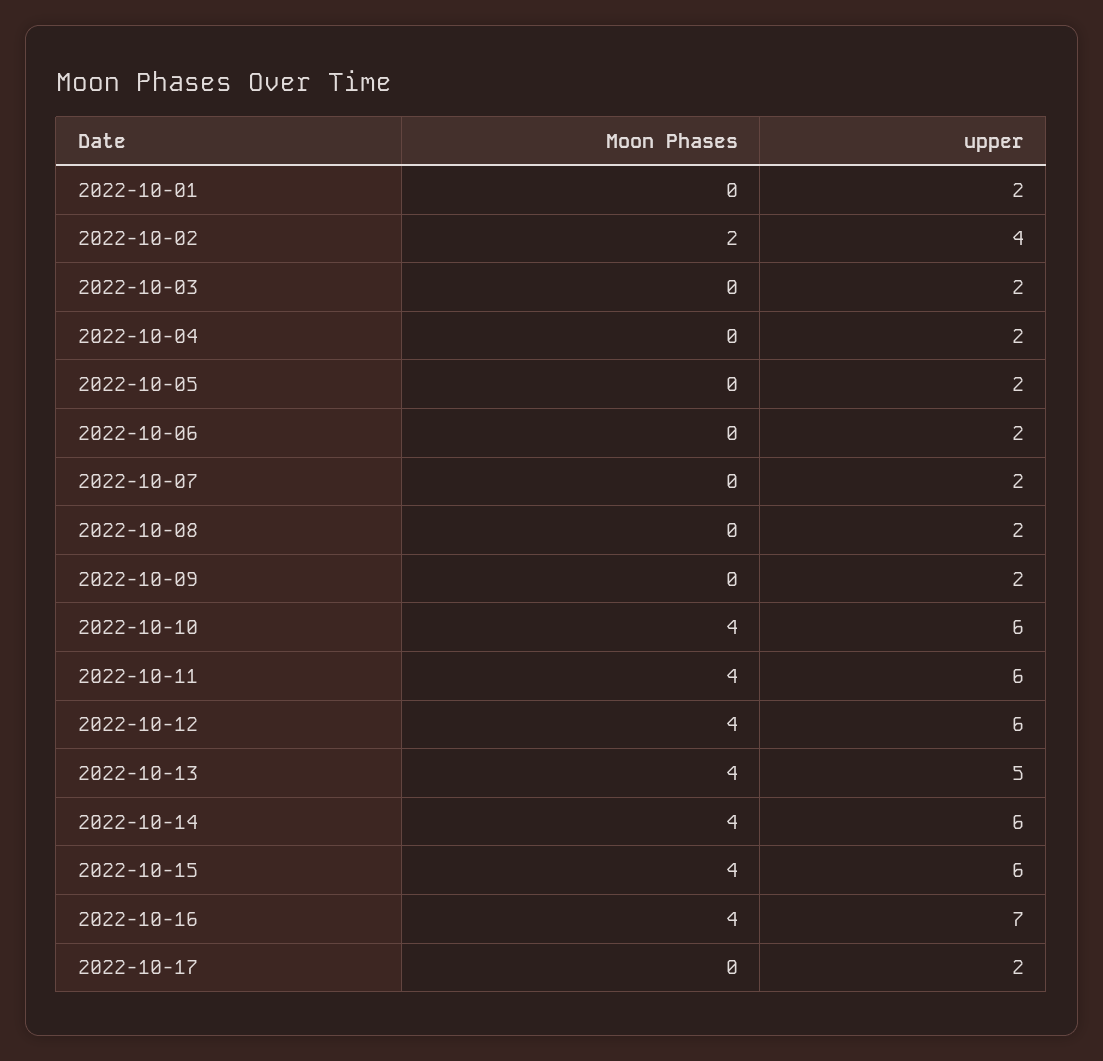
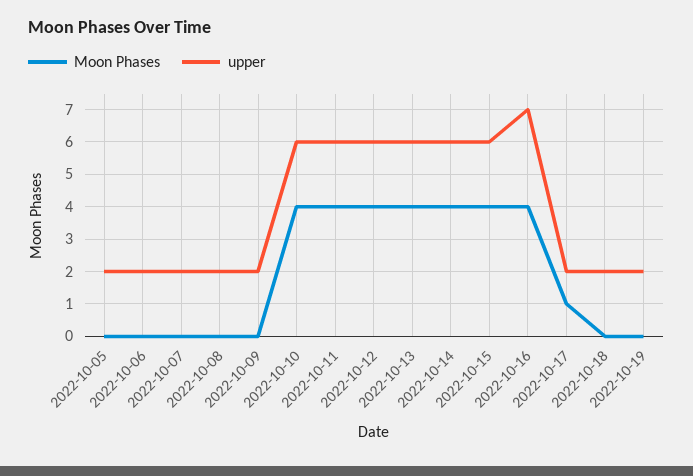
Moon Phases, 2022-10-01: 0 -> none
upper, 2022-10-01: 2 -> none
Moon Phases, 2022-10-02: 2 -> none
upper, 2022-10-02: 4 -> none
Moon Phases, 2022-10-03: 0 -> none
upper, 2022-10-03: 2 -> none
Moon Phases, 2022-10-04: 0 -> none
upper, 2022-10-04: 2 -> none
upper, 2022-10-13: 5 -> 6
Moon Phases, 2022-10-17: 0 -> 1
Moon Phases, 2022-10-18: none -> 0
upper, 2022-10-18: none -> 2
Moon Phases, 2022-10-19: none -> 0
upper, 2022-10-19: none -> 2

